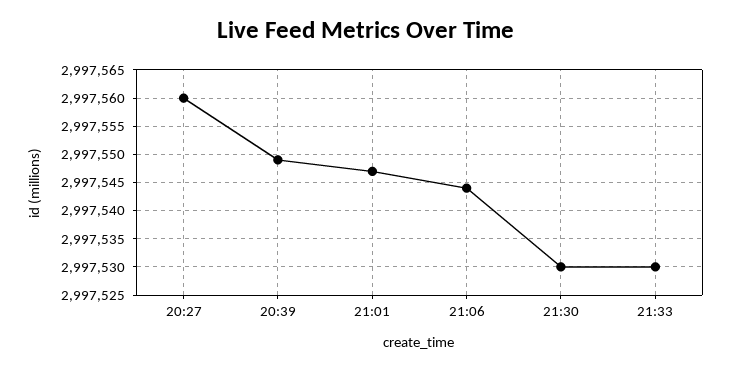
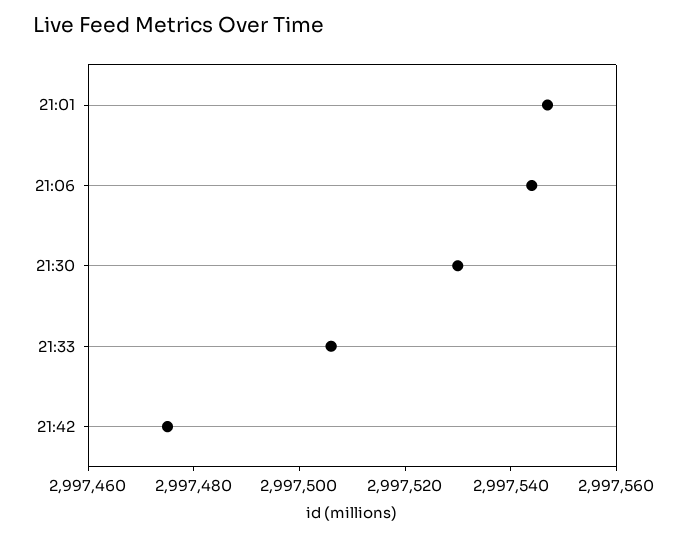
20:27: 2997560 -> none
20:39: 2997550 -> none
21:33: 2997530 -> 2997505
21:42: none -> 2997475

